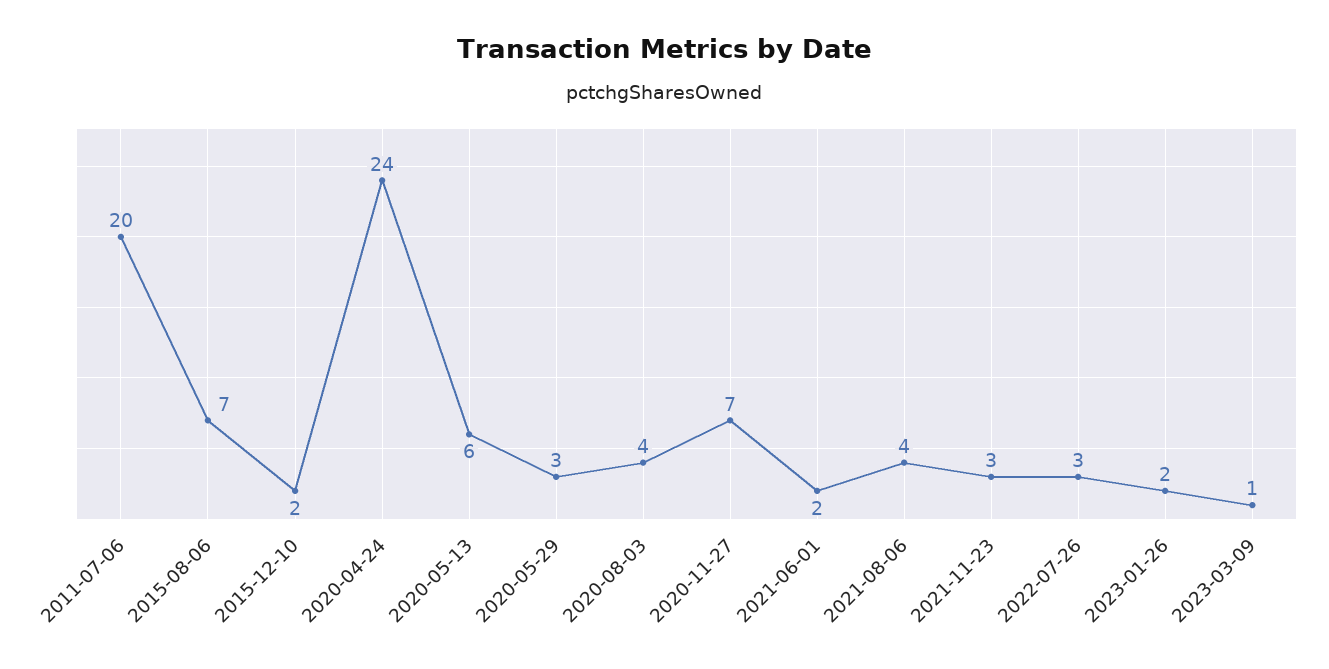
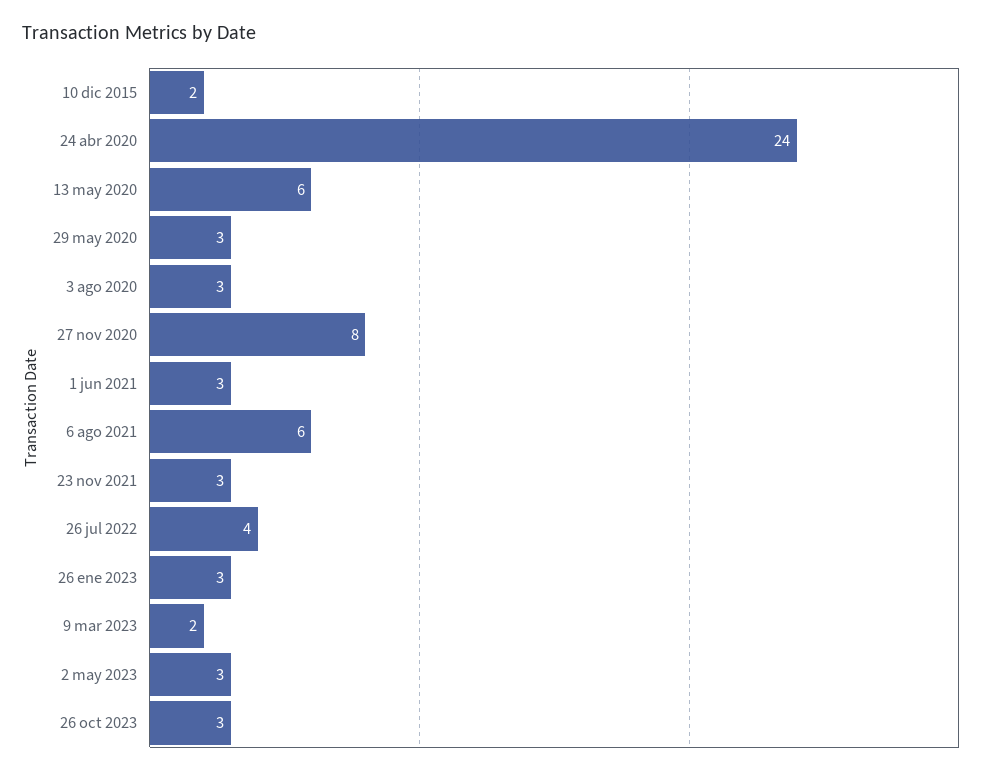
2011-07-06: 20 -> none
2015-08-06: 7 -> none
2020-08-03: 4 -> 3
2020-11-27: 7 -> 8
2021-06-01: 2 -> 3
2021-08-06: 4 -> 6
2022-07-26: 3 -> 4
2023-01-26: 2 -> 3
2023-03-09: 1 -> 2
2 may 2023: none -> 3
26 oct 2023: none -> 3

